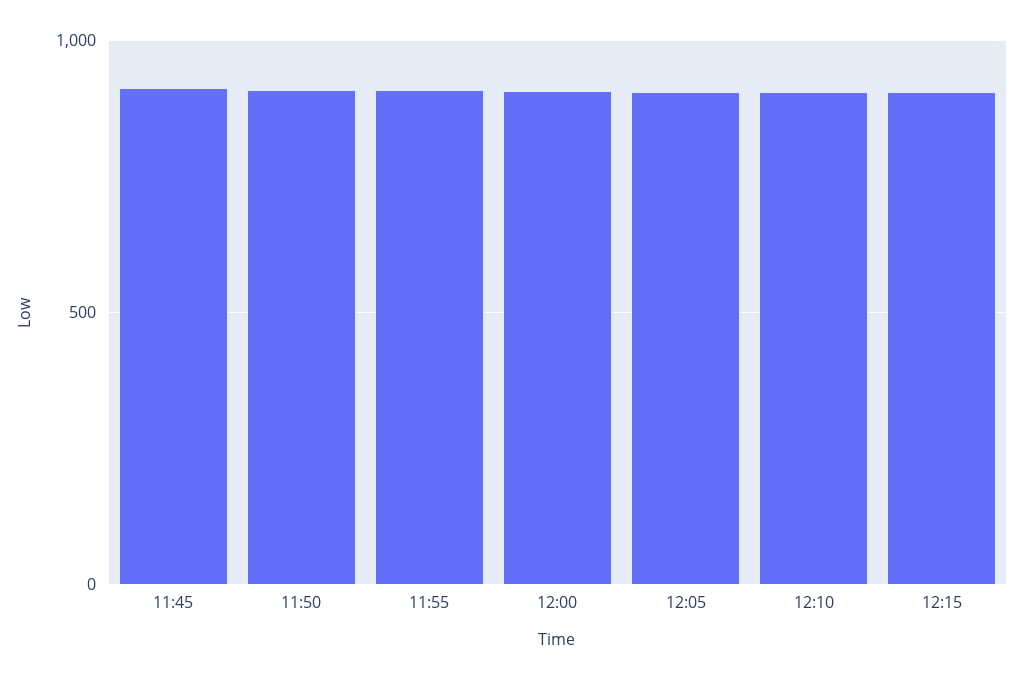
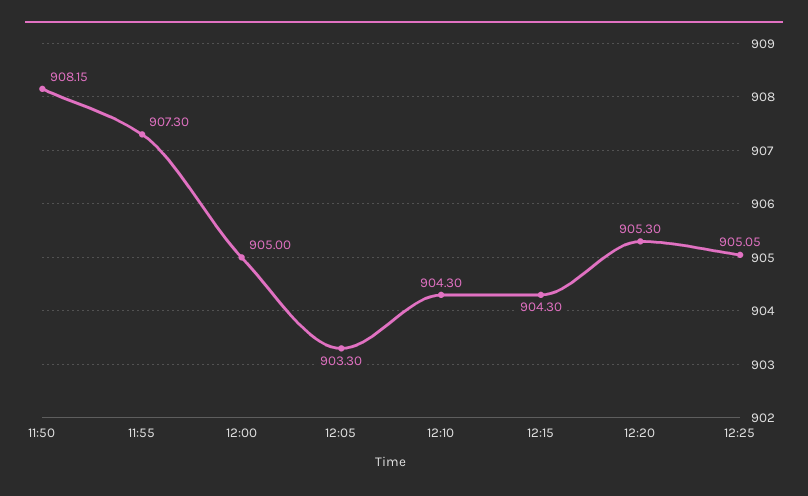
11:45: 900 -> none
12:20: none -> 905.3
12:25: none -> 905.05

